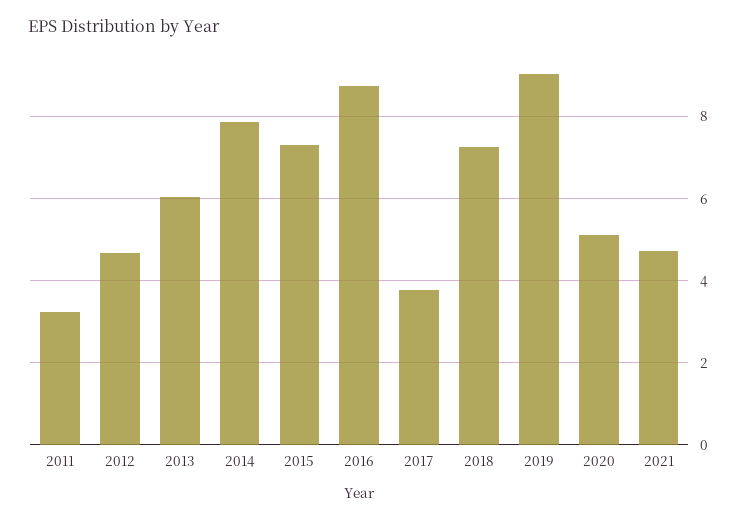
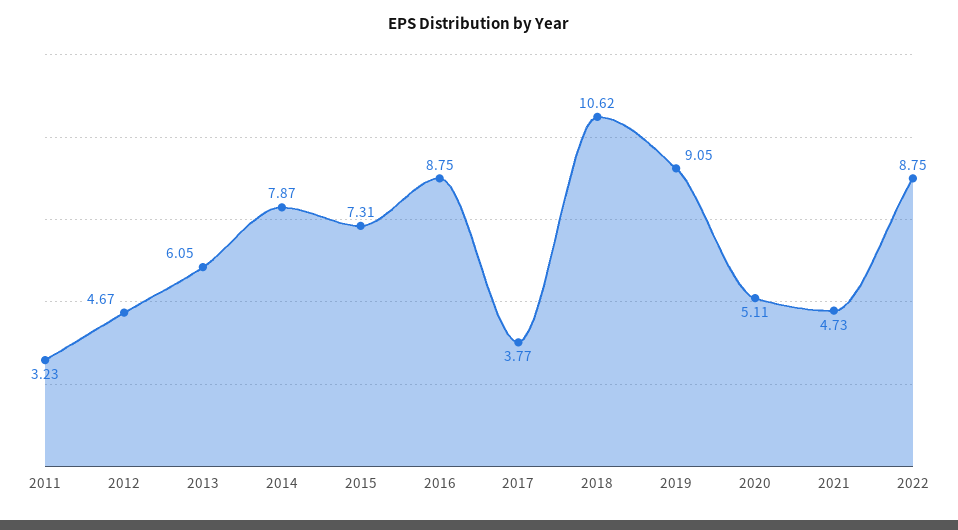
2018: 7.2 -> 10.62
2022: none -> 8.75

